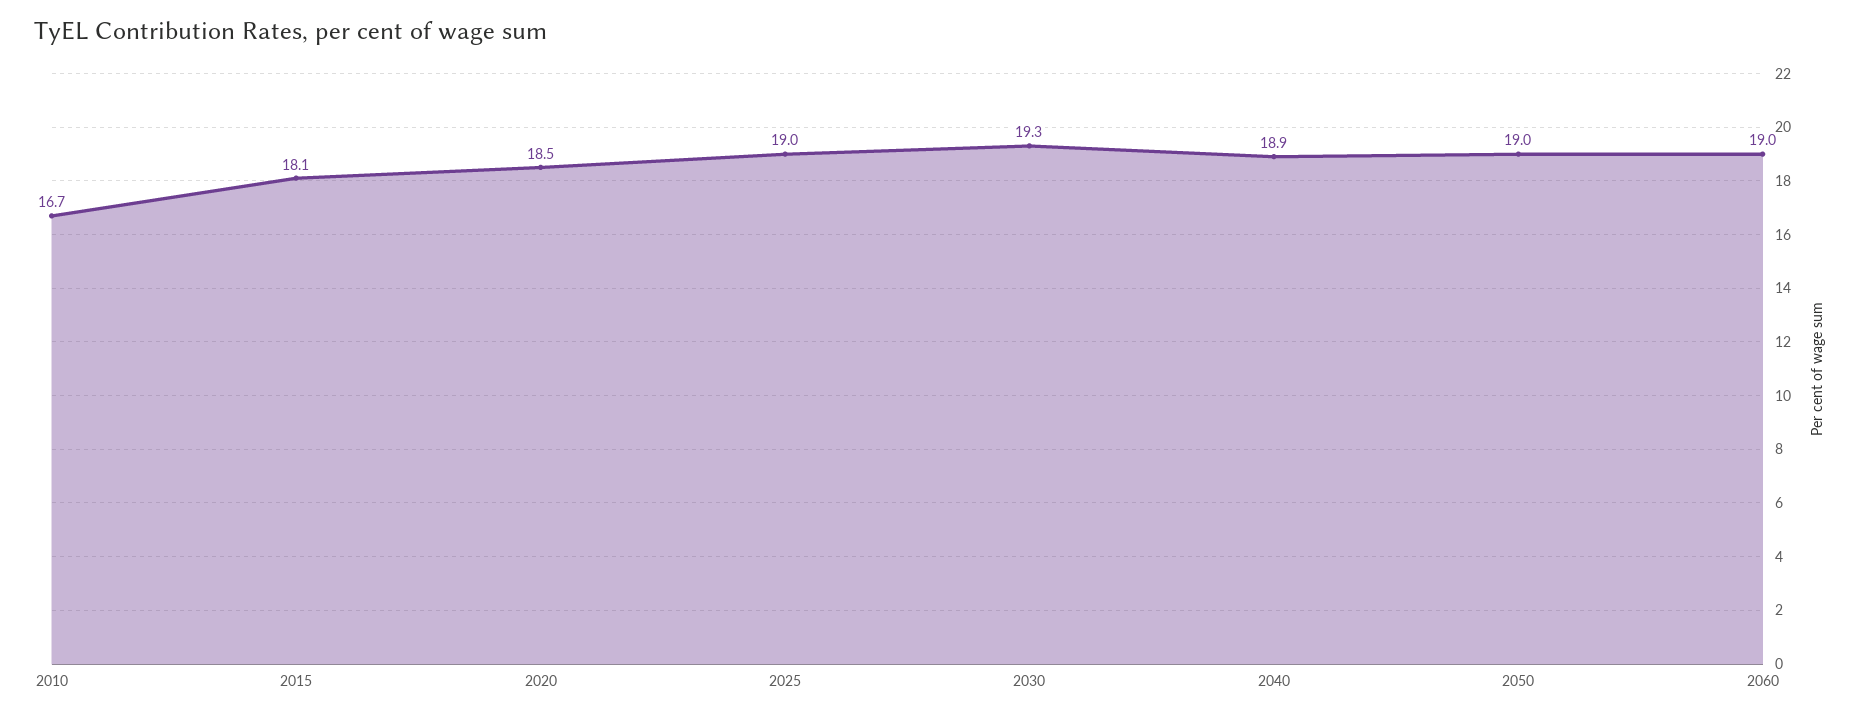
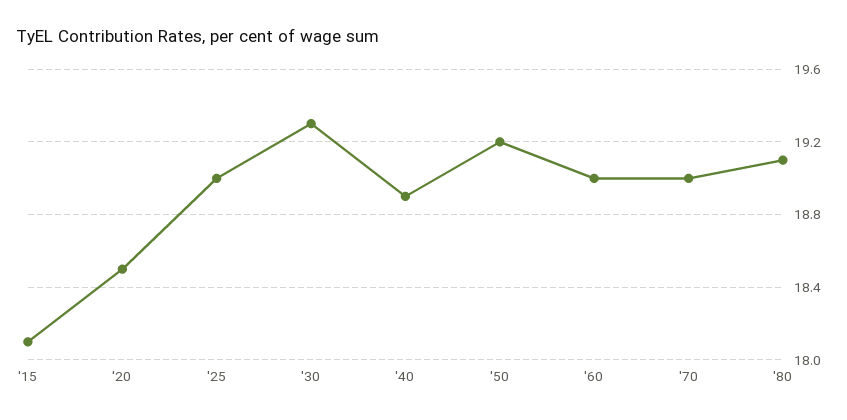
2010: 16.7 -> none
2050: 19 -> 19.2
'70: none -> 19
'80: none -> 19.1

